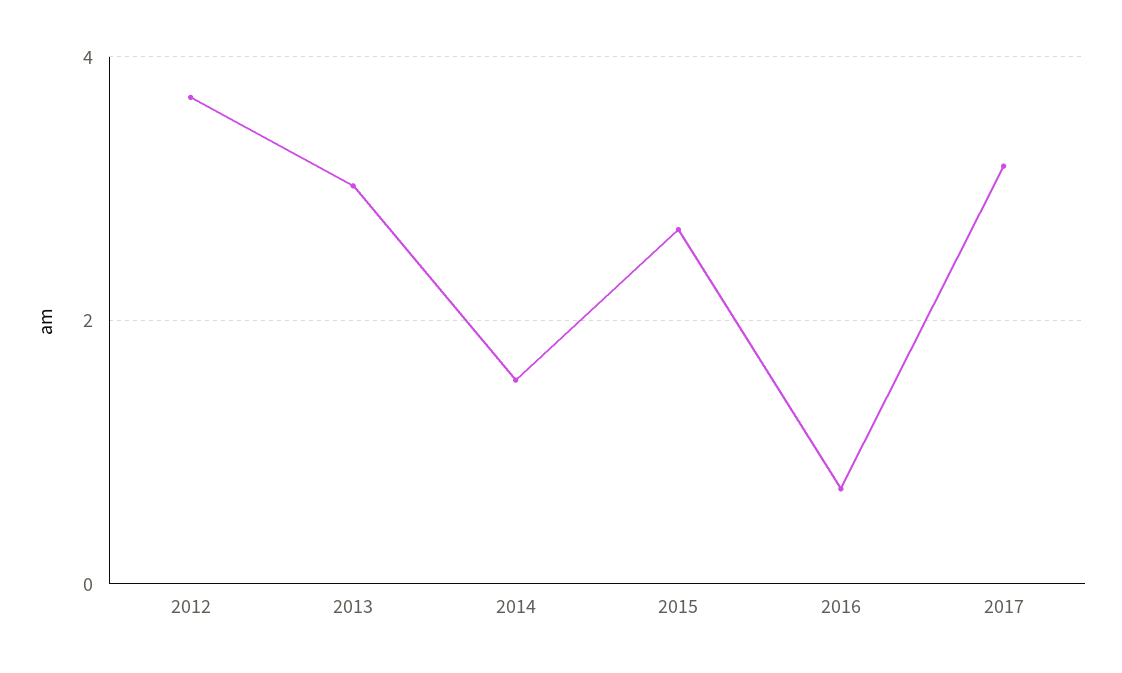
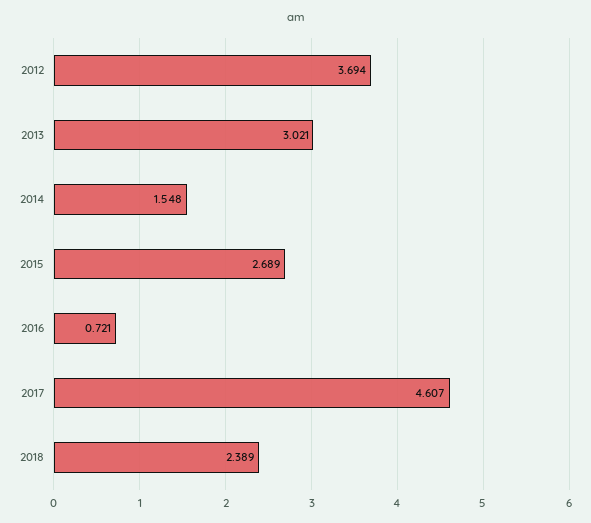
2017: 3.2 -> 4.607
2018: none -> 2.389

